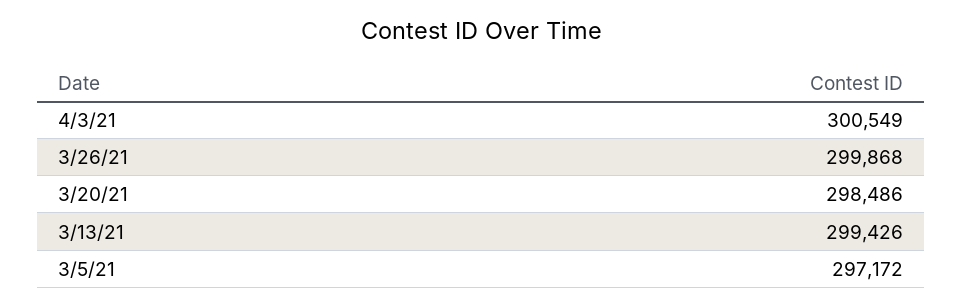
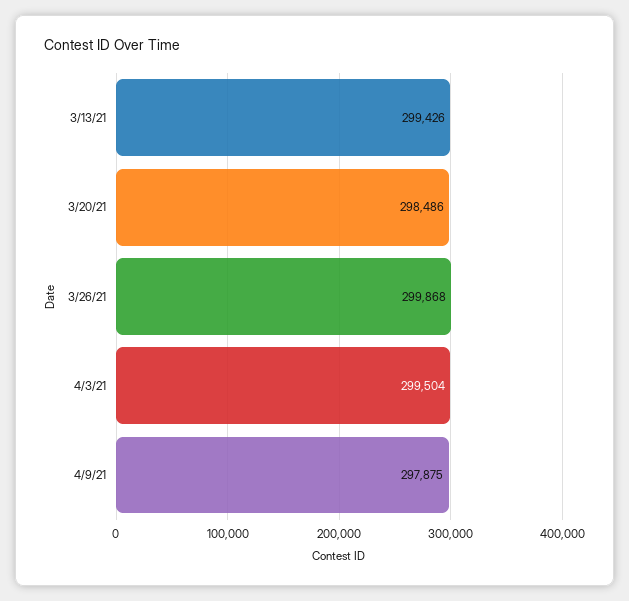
4/3/21: 300549 -> 299504
3/5/21: 297172 -> none
4/9/21: none -> 297875

